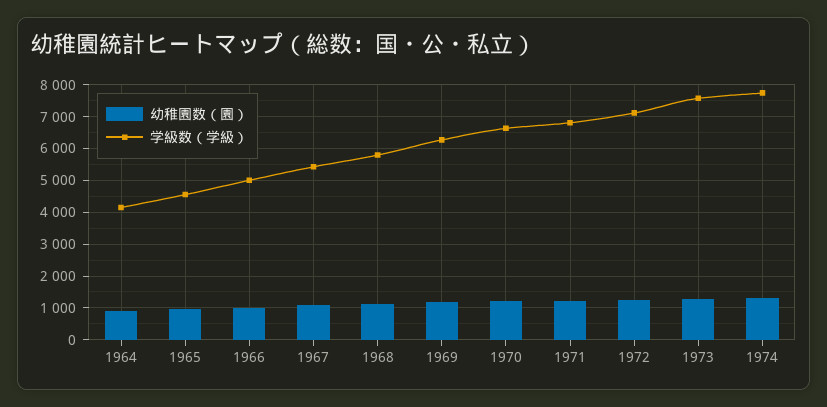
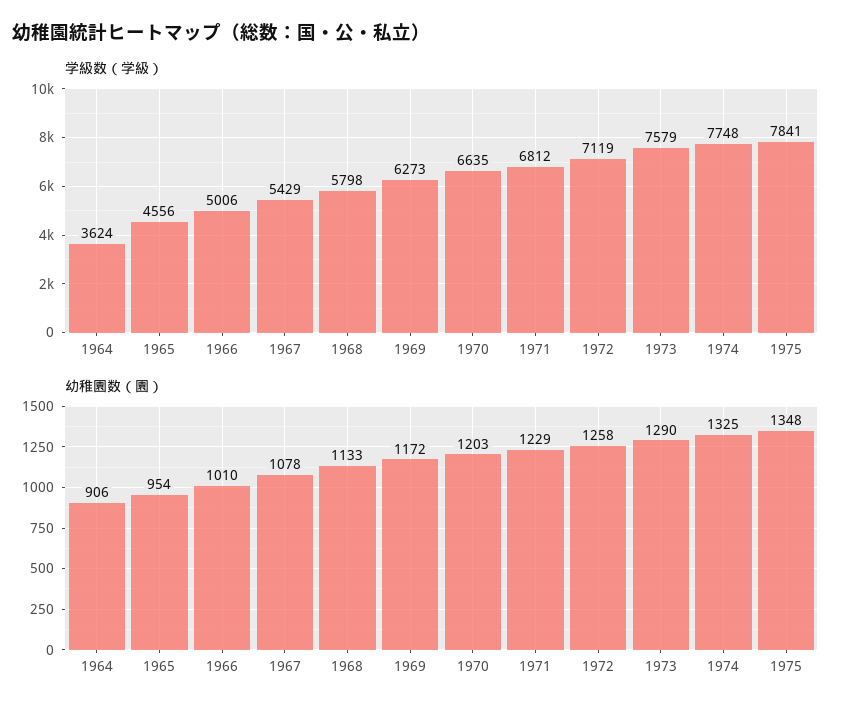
学級数（学級）, 1964: 4200 -> 3624
学級数（学級）, 1975: none -> 7841
幼稚園数（園）, 1975: none -> 1348

